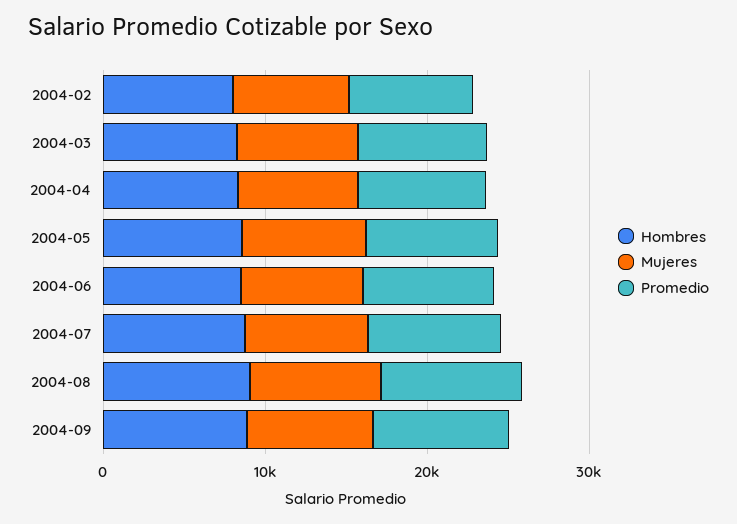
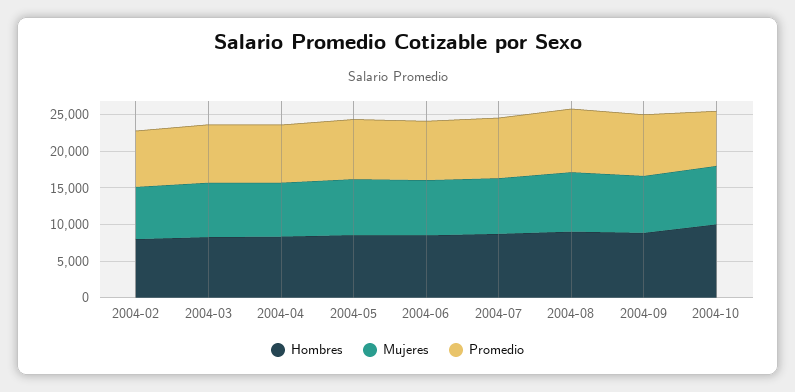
Hombres, 2004-10: none -> 10000
Mujeres, 2004-10: none -> 7500
Promedio, 2004-10: none -> 7500

